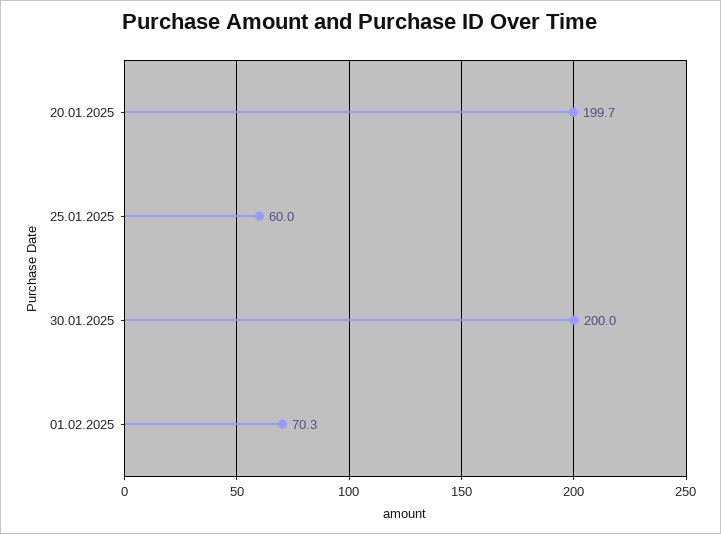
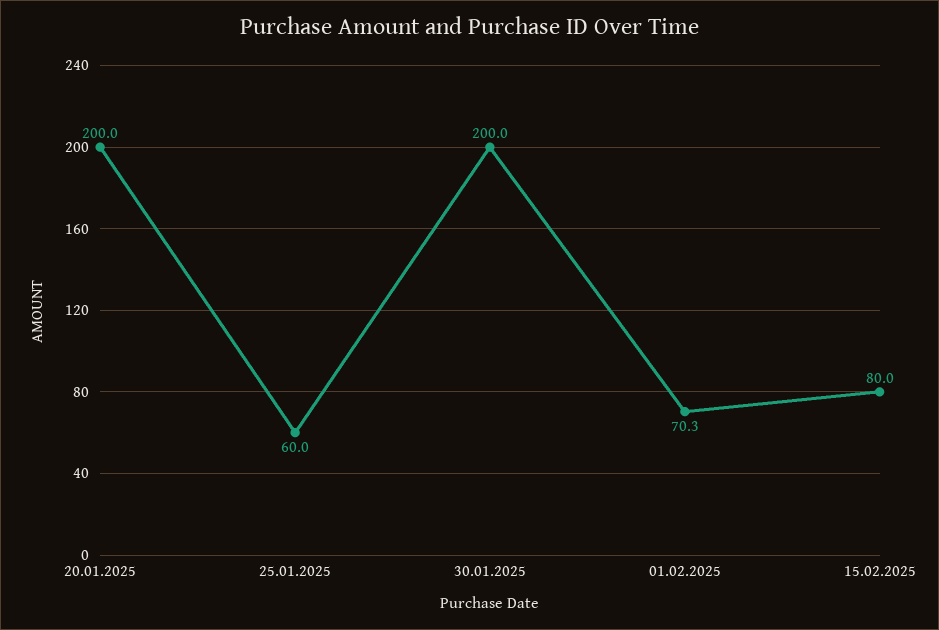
20.01.2025: 199.7 -> 200
15.02.2025: none -> 80

